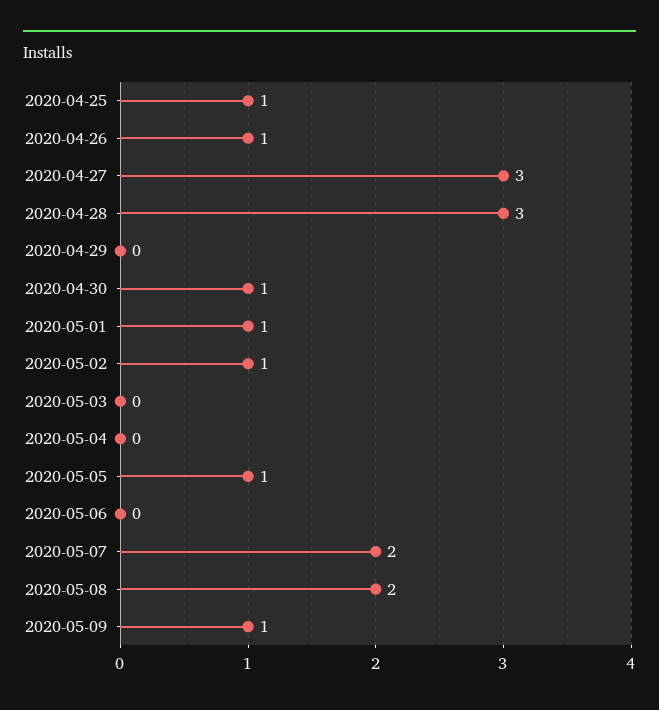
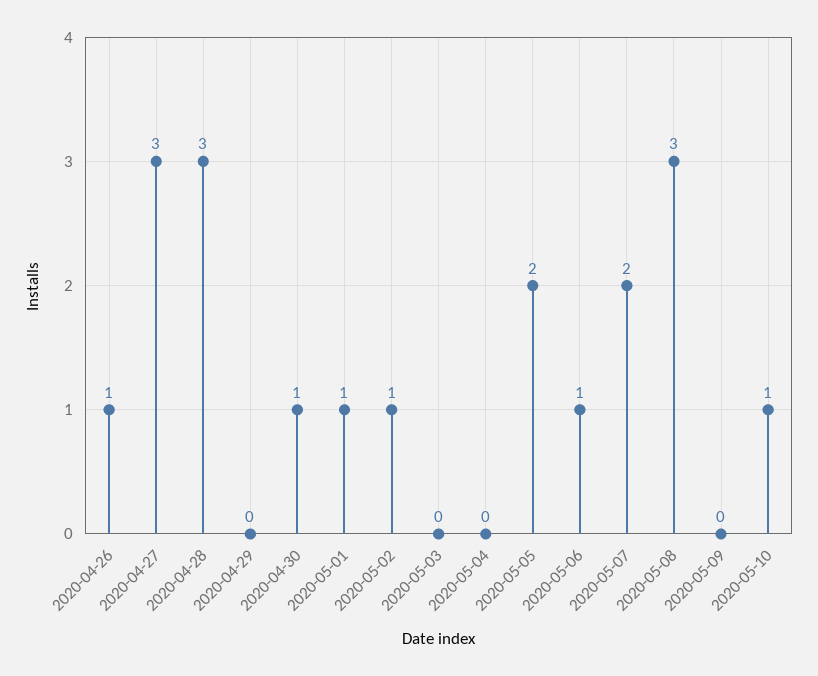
2020-04-25: 1 -> none
2020-05-05: 1 -> 2
2020-05-06: 0 -> 1
2020-05-08: 2 -> 3
2020-05-09: 1 -> 0
2020-05-10: none -> 1

